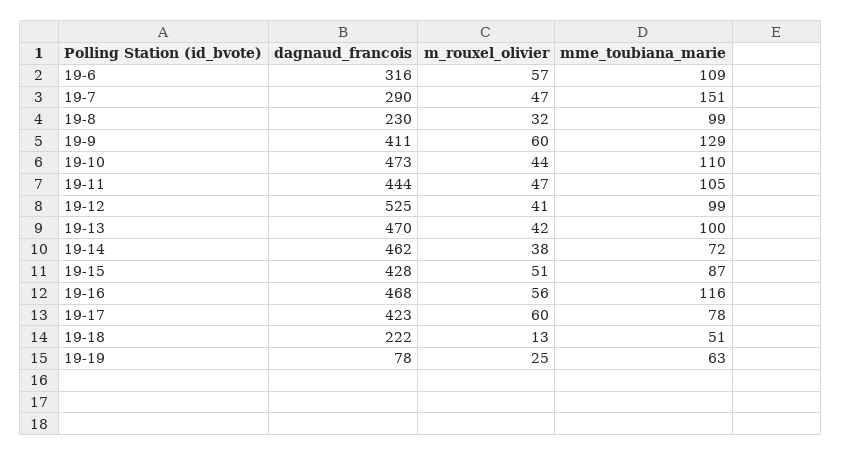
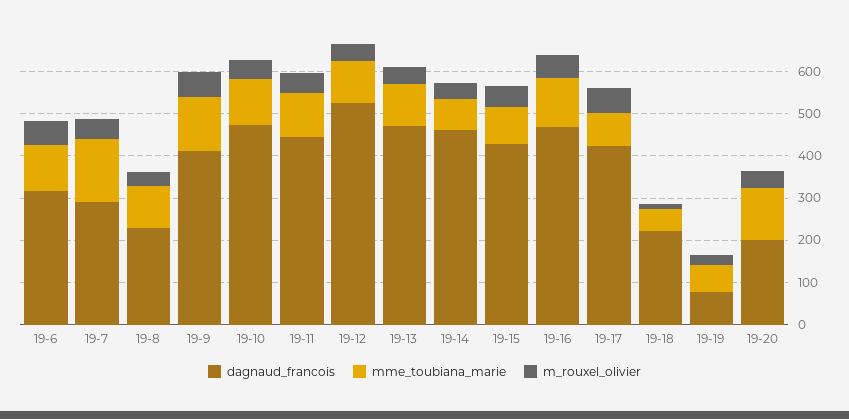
dagnaud_francois, 19-20: none -> 200
mme_toubiana_marie, 19-20: none -> 120
m_rouxel_olivier, 19-20: none -> 40

